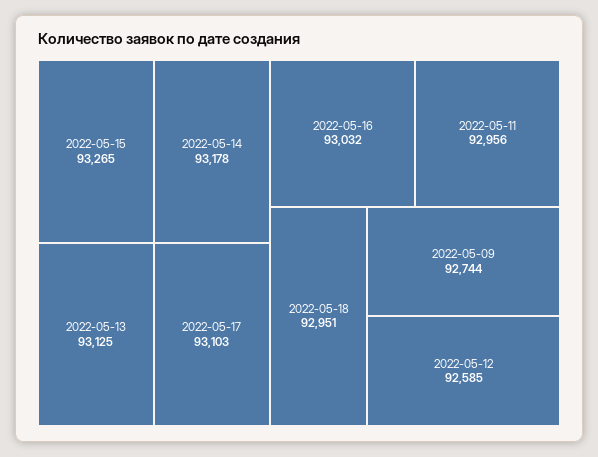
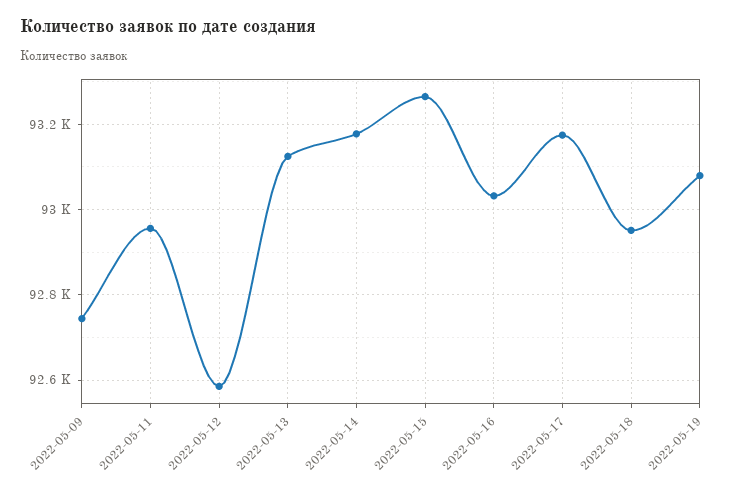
2022-05-17: 93103 -> 93180
2022-05-19: none -> 93080

